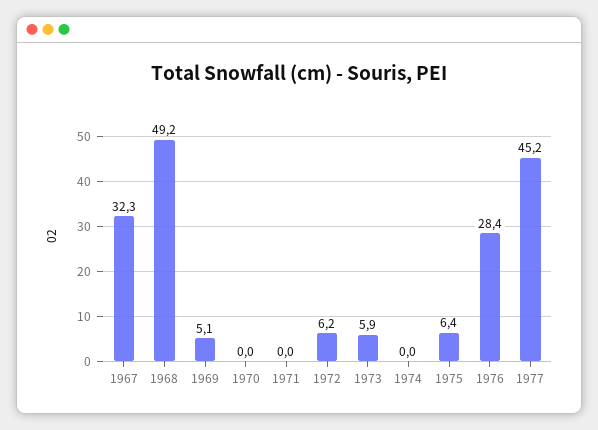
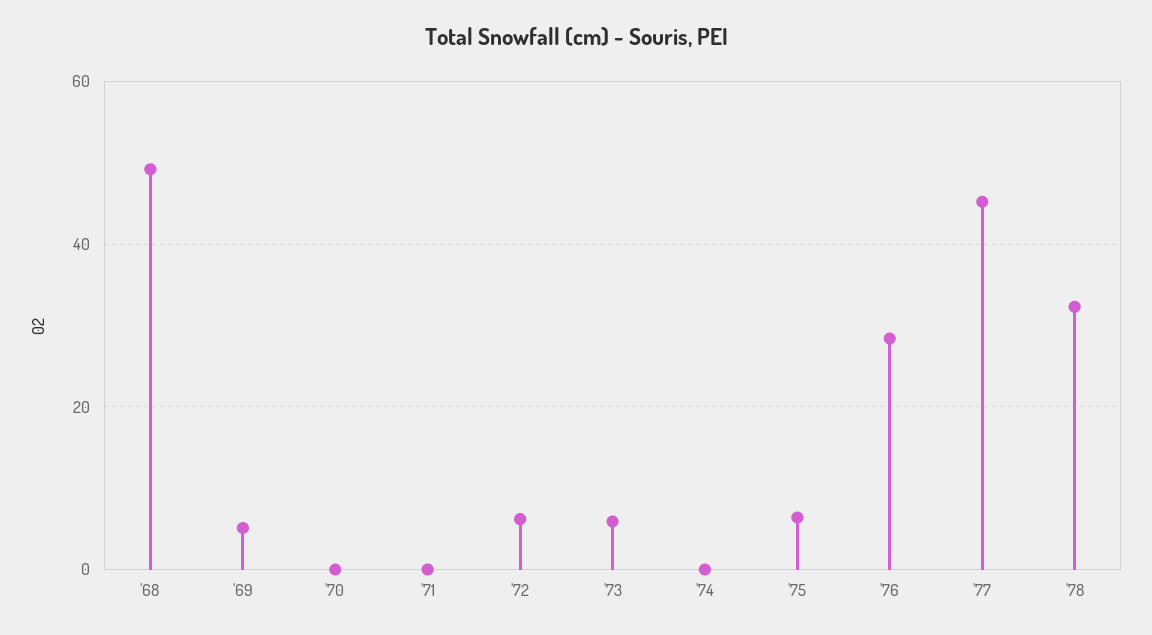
1967: 32.3 -> none
'78: none -> 32

